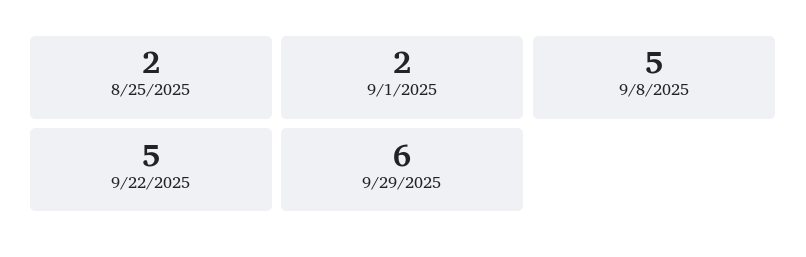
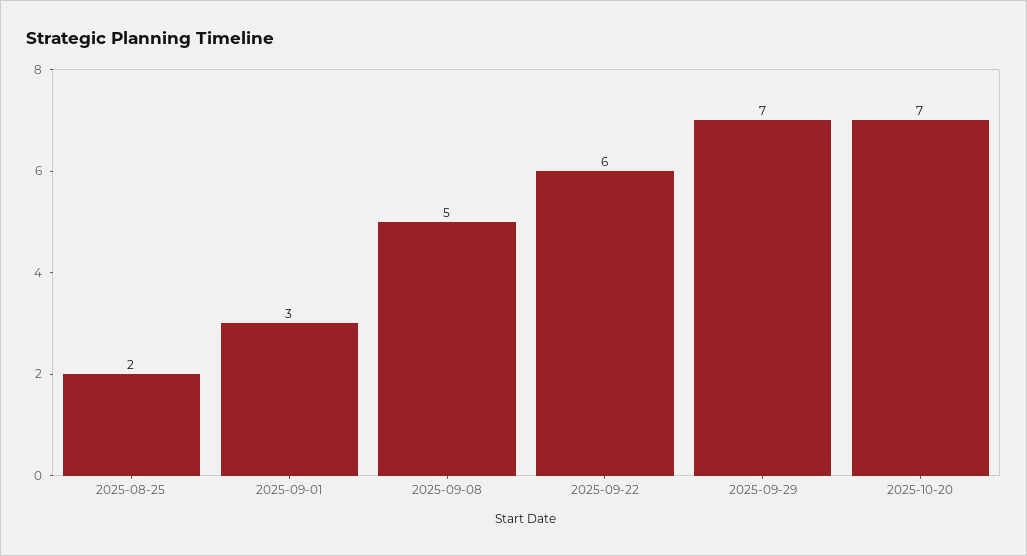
9/1/2025: 2 -> 3
9/22/2025: 5 -> 6
9/29/2025: 6 -> 7
2025-10-20: none -> 7

